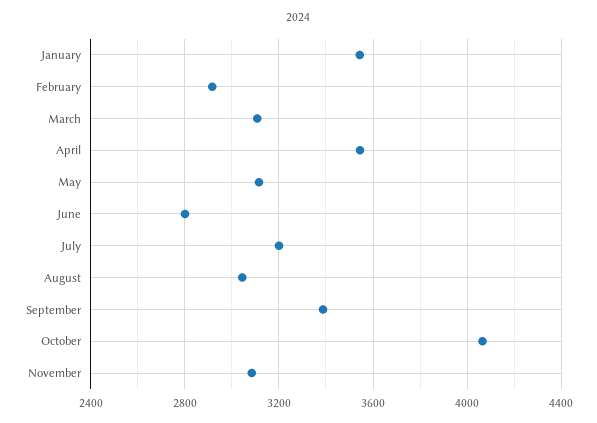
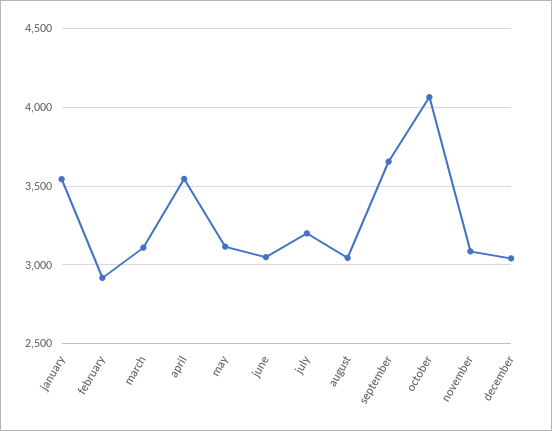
June: 2800 -> 3050
September: 3400 -> 3650
december: none -> 3050

